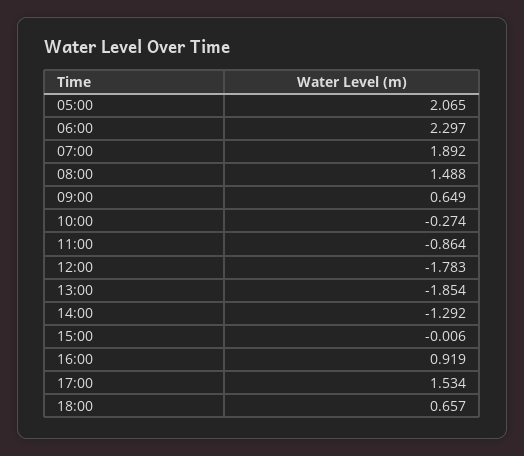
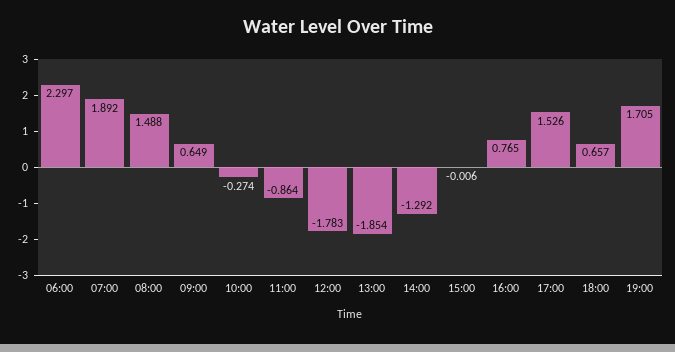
05:00: 2.065 -> none
16:00: 0.919 -> 0.765
17:00: 1.534 -> 1.526
19:00: none -> 1.705

